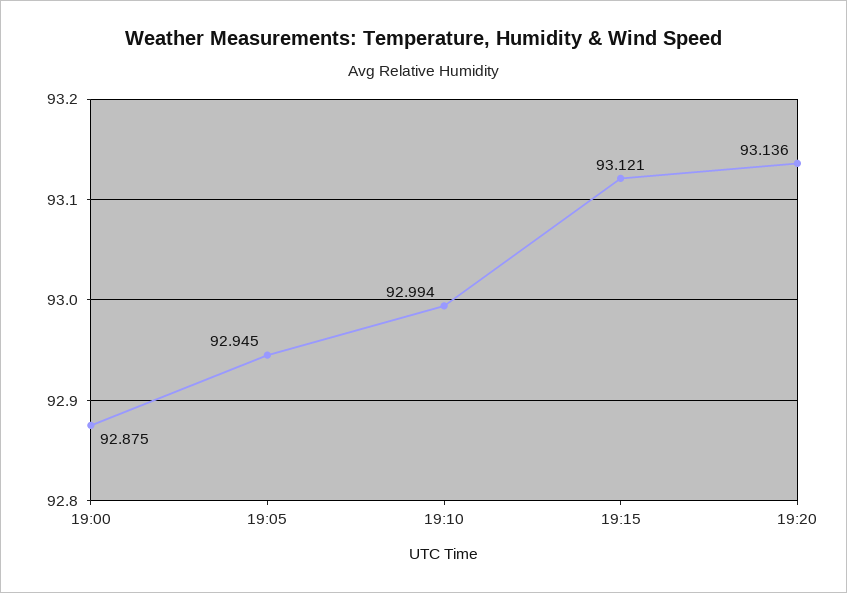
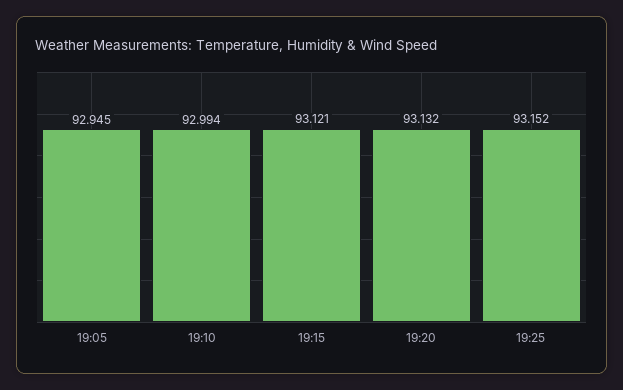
19:00: 92.875 -> none
19:20: 93.136 -> 93.132
19:25: none -> 93.152

